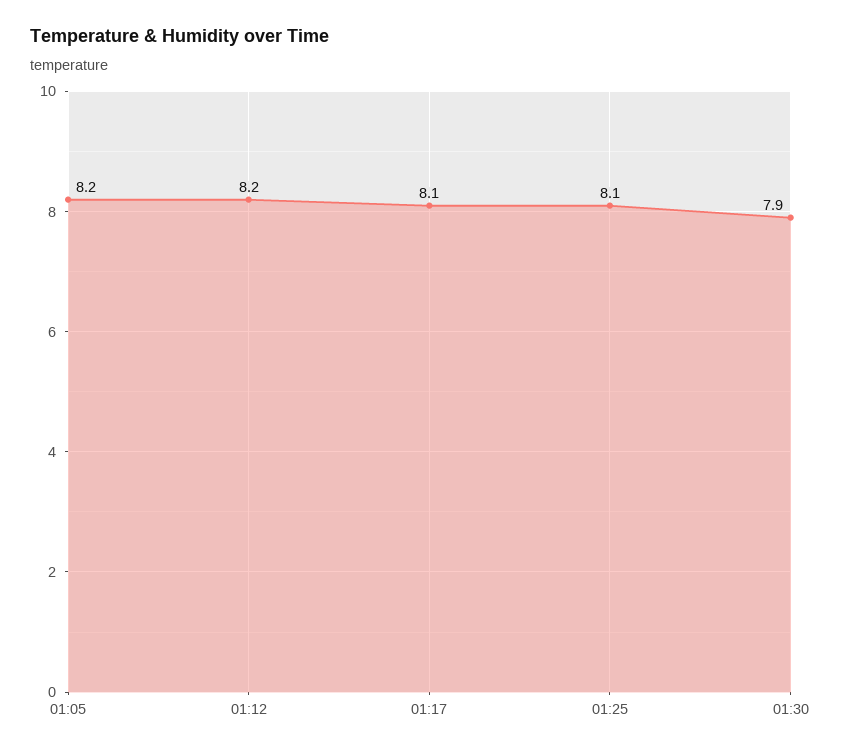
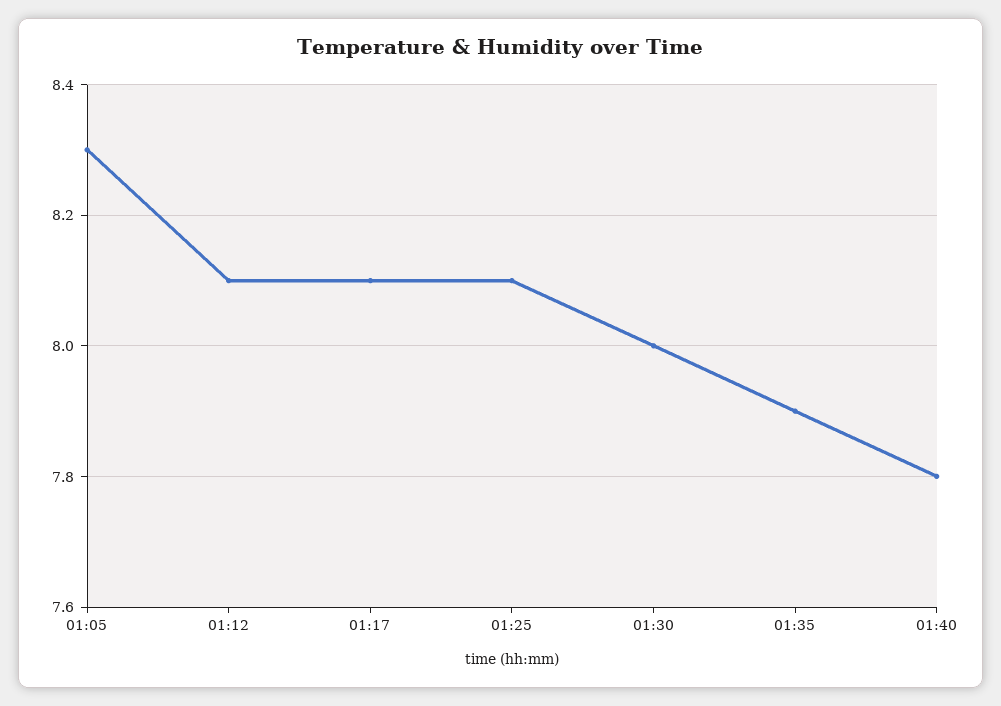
01:05: 8.2 -> 8.3
01:12: 8.2 -> 8.1
01:30: 7.9 -> 8
01:35: none -> 7.9
01:40: none -> 7.8

